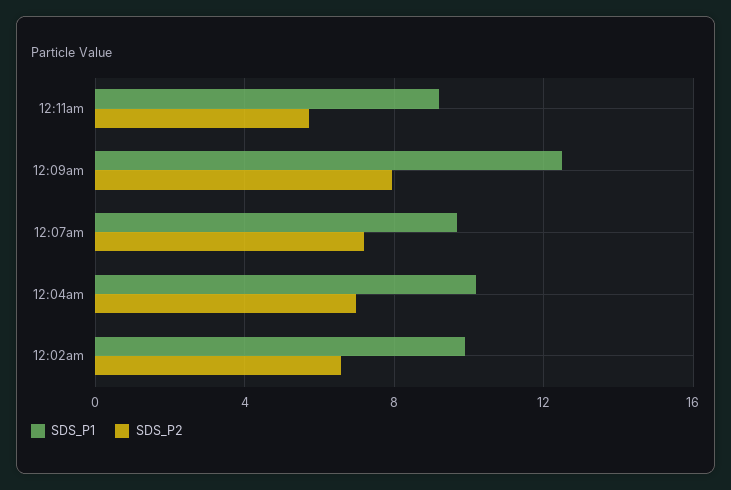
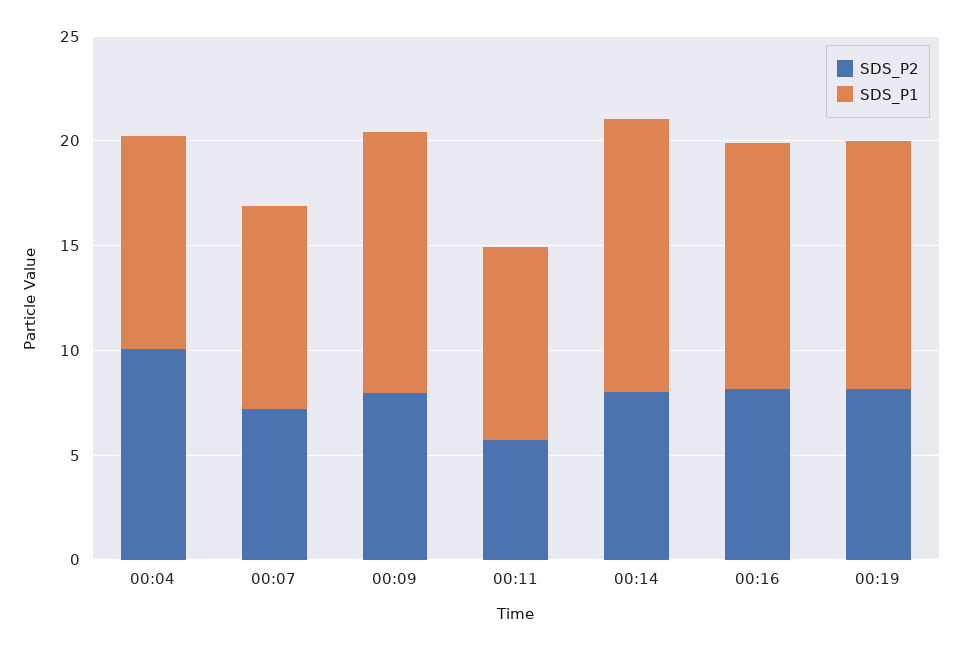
SDS_P2, 12:04am: 7 -> 10
SDS_P1, 12:02am: 10 -> none
SDS_P2, 12:02am: 6.5 -> none
SDS_P2, 00:14: none -> 8
SDS_P1, 00:14: none -> 13
SDS_P2, 00:16: none -> 8
SDS_P1, 00:16: none -> 12
SDS_P2, 00:19: none -> 8
SDS_P1, 00:19: none -> 12

